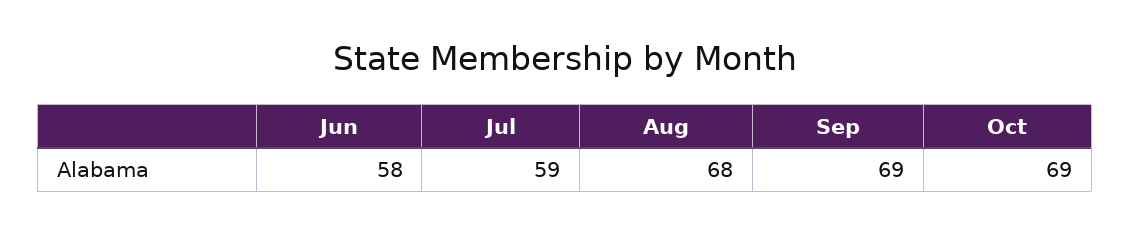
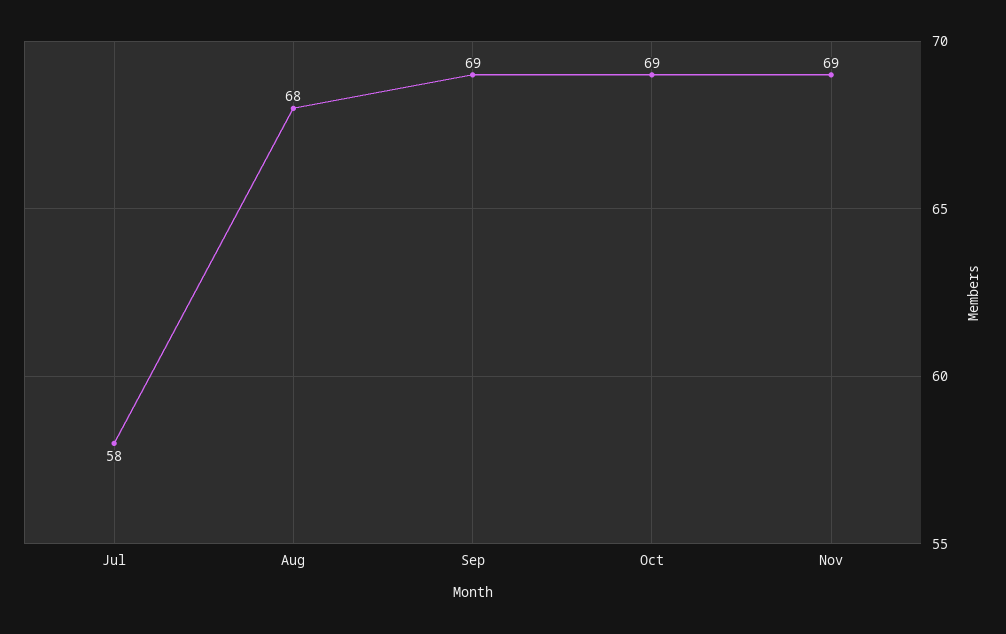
Jun: 58 -> none
Jul: 59 -> 58
Nov: none -> 69

